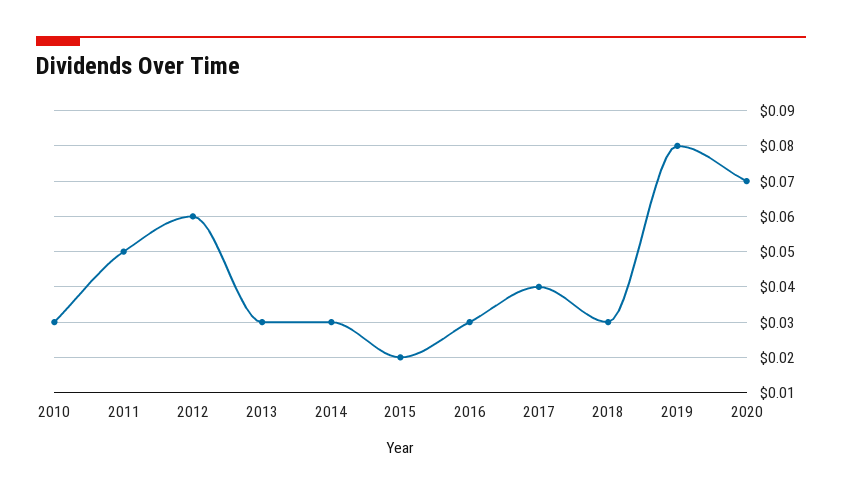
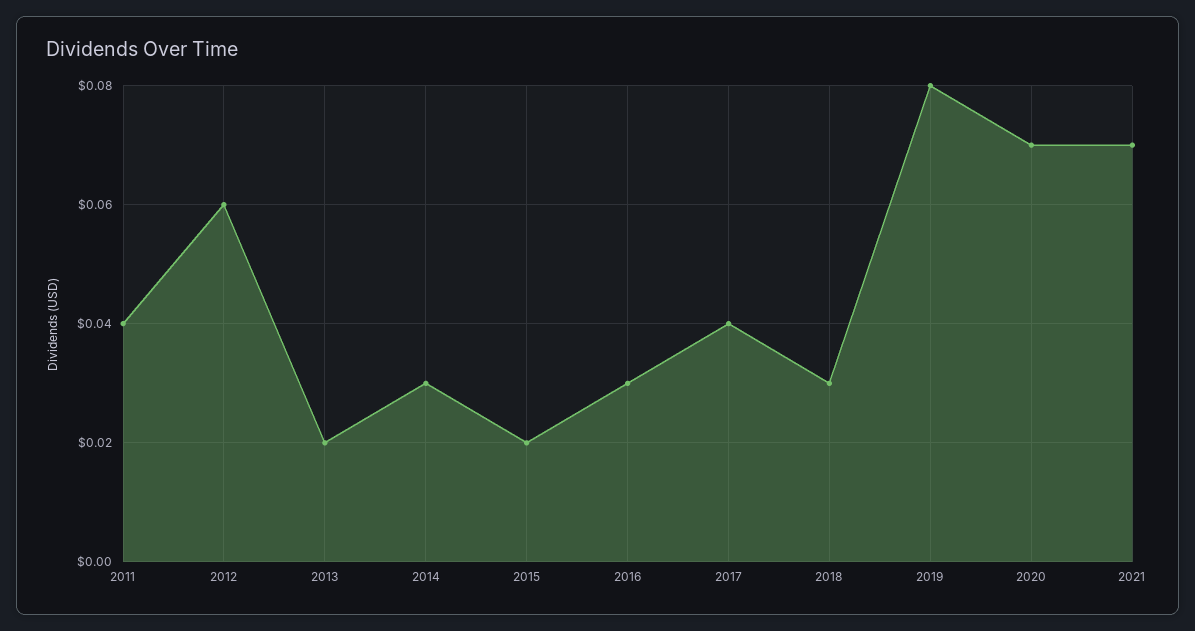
2010: 0.03 -> none
2011: 0.05 -> 0.04
2013: 0.03 -> 0.02
2021: none -> 0.07

